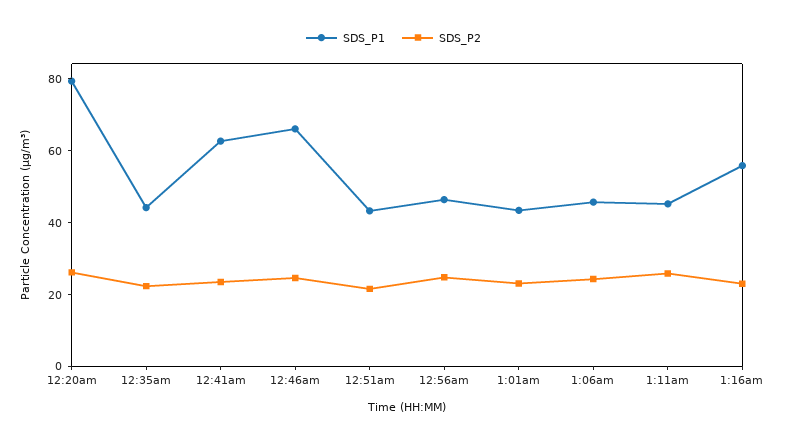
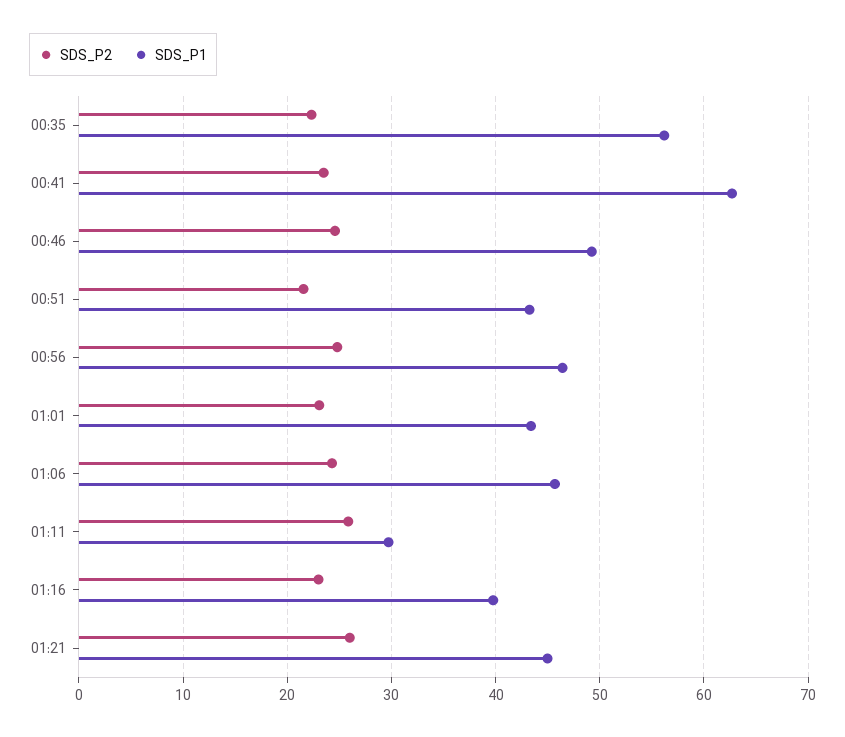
SDS_P1, 12:20am: 80 -> none
SDS_P2, 12:20am: 25 -> none
SDS_P1, 12:35am: 45 -> 56
SDS_P1, 12:46am: 65 -> 49
SDS_P1, 1:11am: 45 -> 30
SDS_P1, 1:16am: 55 -> 40
SDS_P2, 01:21: none -> 26
SDS_P1, 01:21: none -> 45

